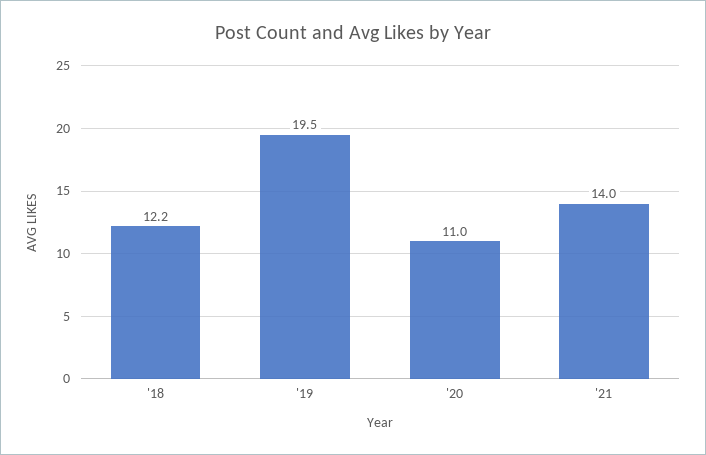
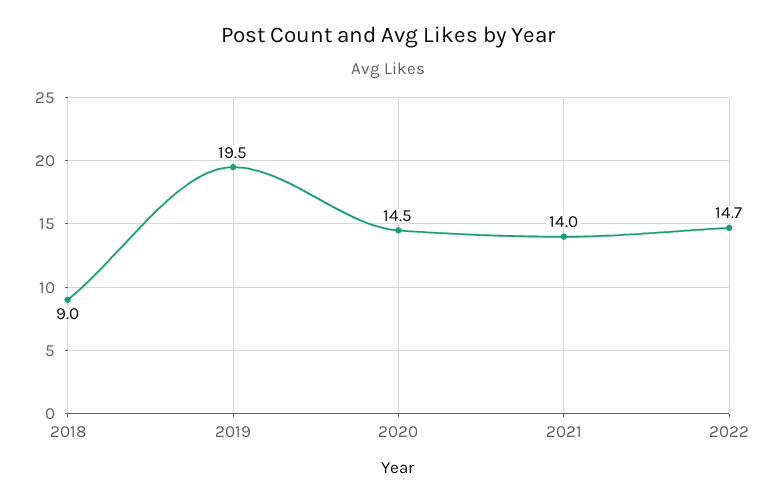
'18: 12.2 -> 9
'20: 11 -> 14.5
2022: none -> 14.7

